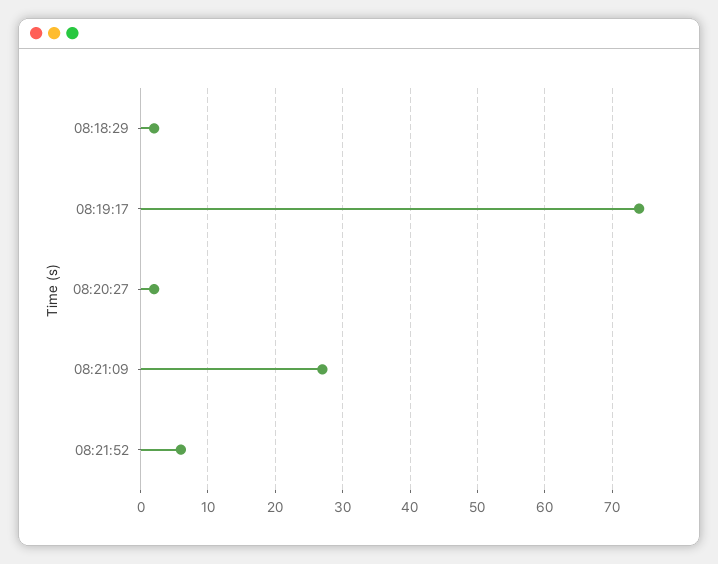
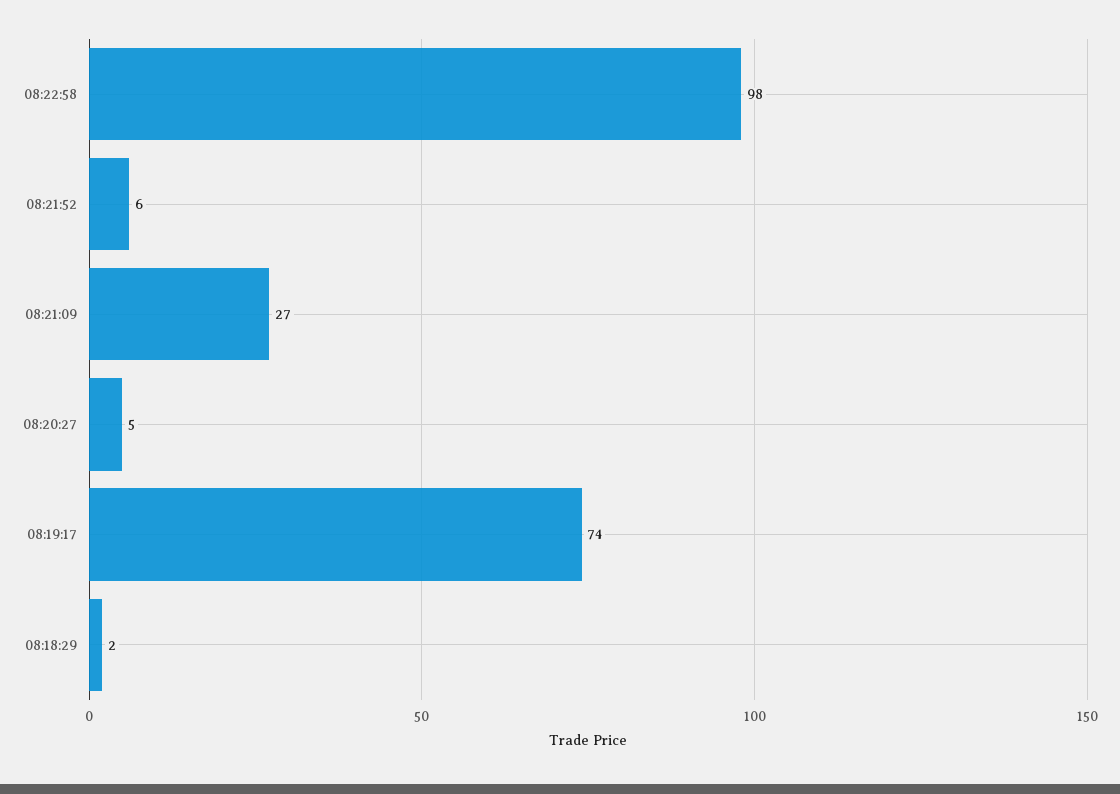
08:20:27: 2 -> 5
08:22:58: none -> 98

